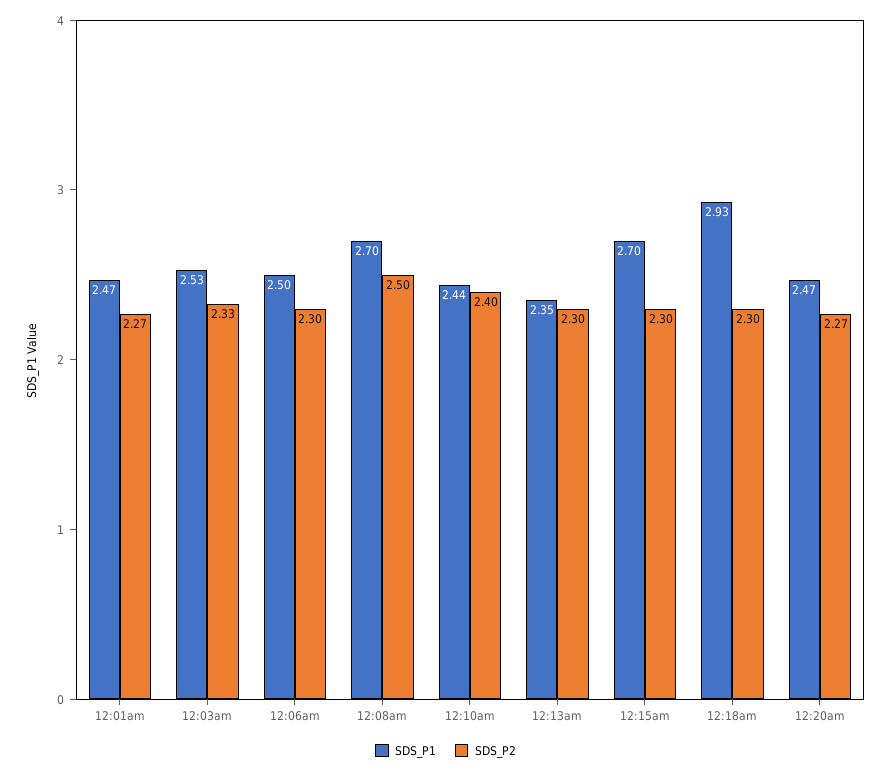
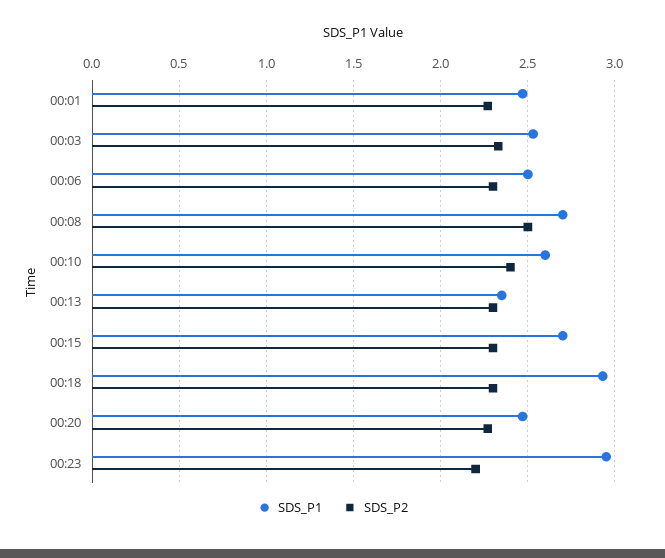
SDS_P1, 12:10am: 2.44 -> 2.6
SDS_P1, 00:23: none -> 2.95
SDS_P2, 00:23: none -> 2.2

